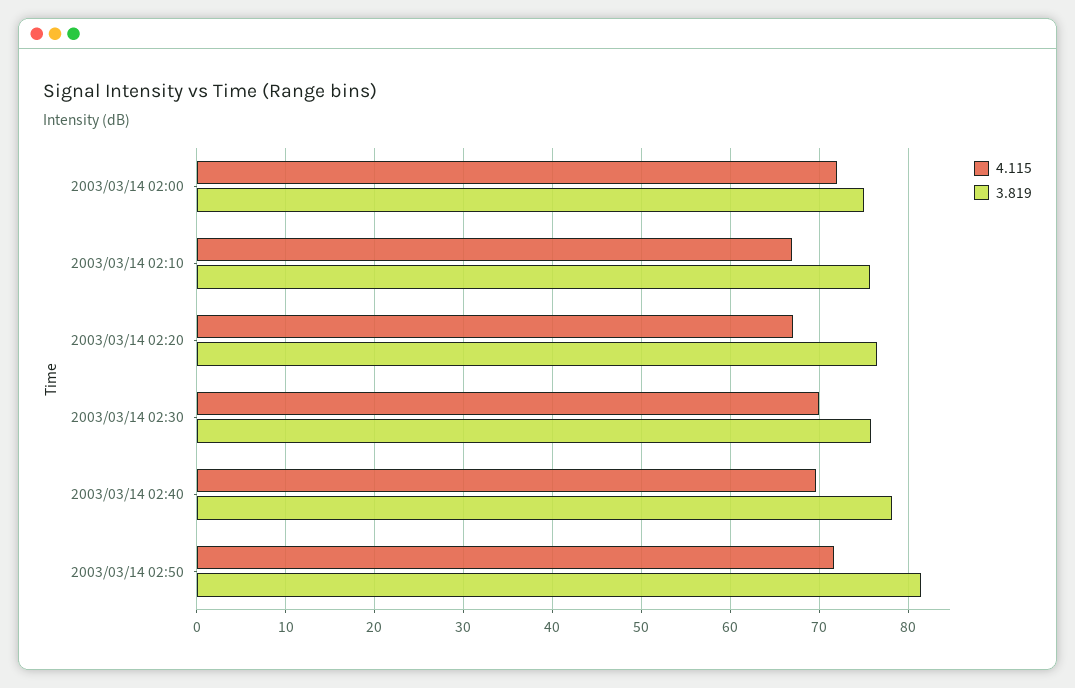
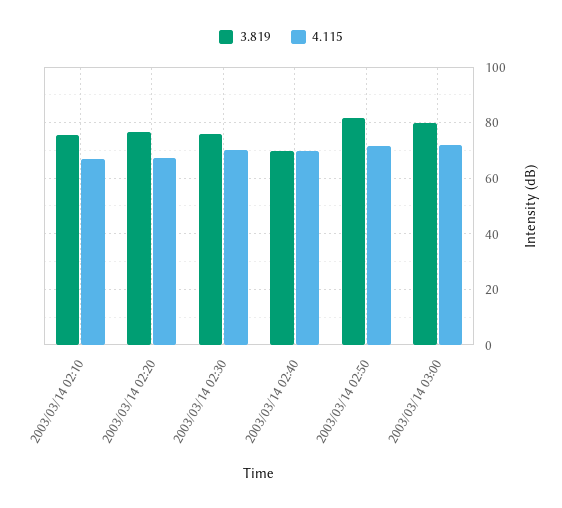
4.115, 2003/03/14 02:00: 72 -> none
3.819, 2003/03/14 02:00: 75 -> none
3.819, 2003/03/14 02:40: 78 -> 70
3.819, 2003/03/14 03:00: none -> 80
4.115, 2003/03/14 03:00: none -> 72.5

